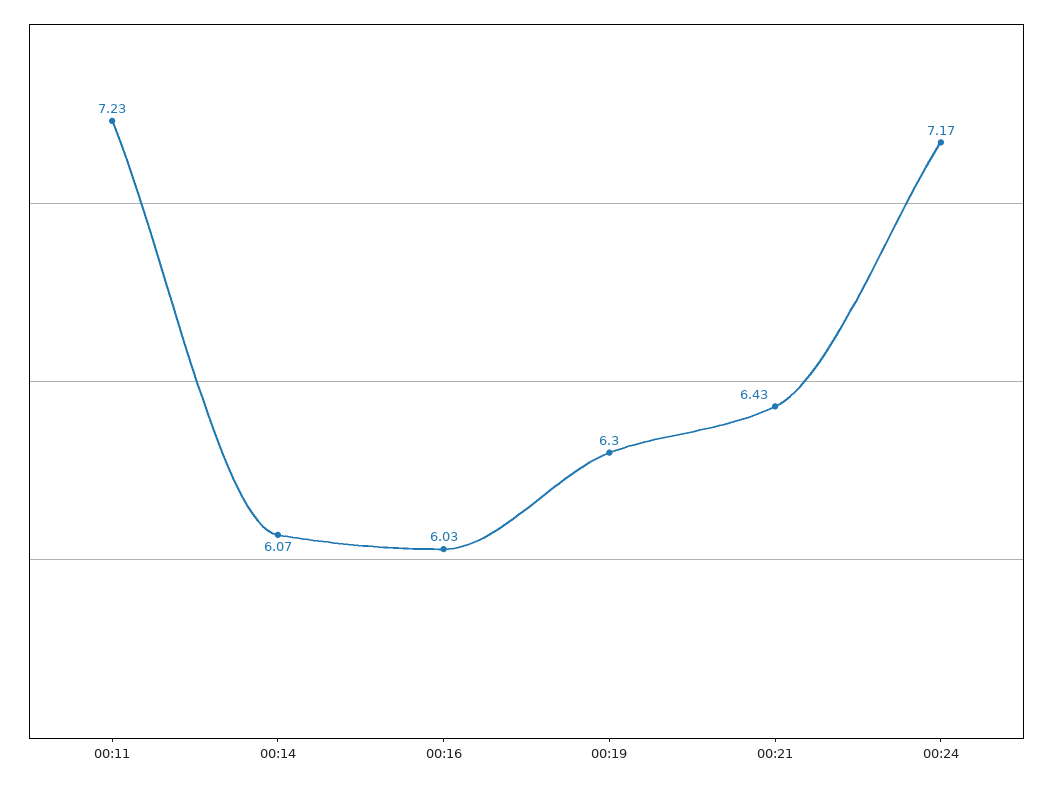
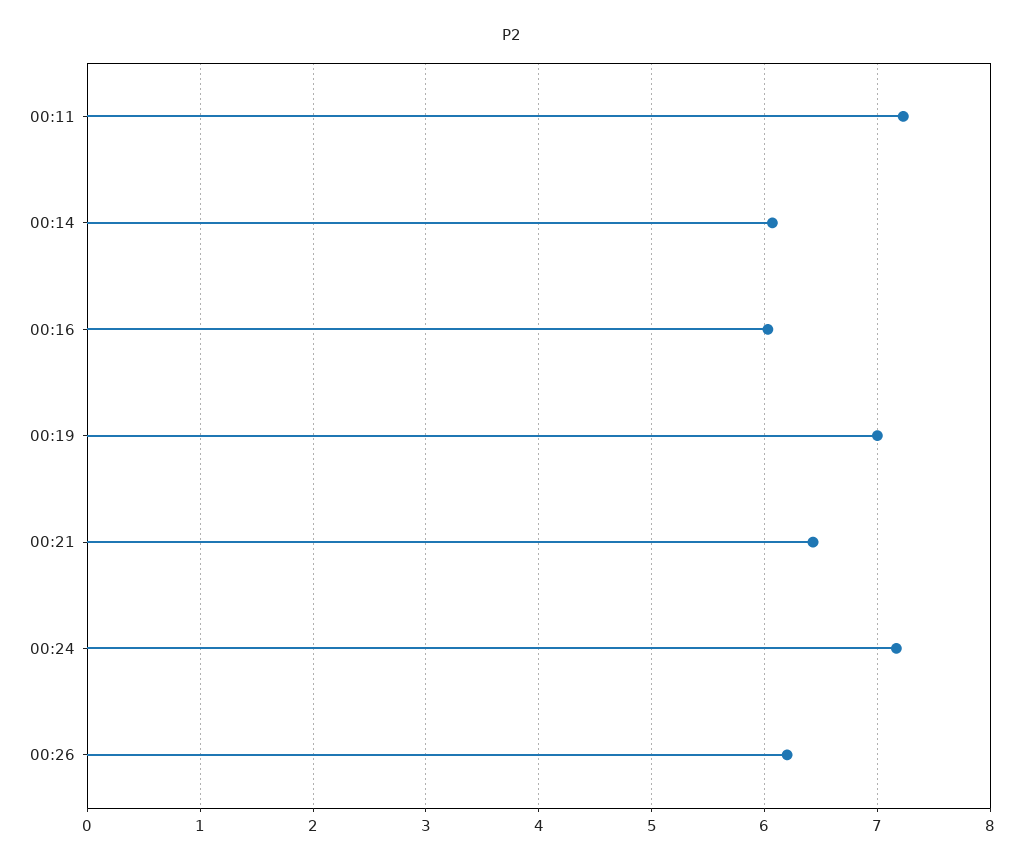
00:19: 6.3 -> 7
00:26: none -> 6.2

